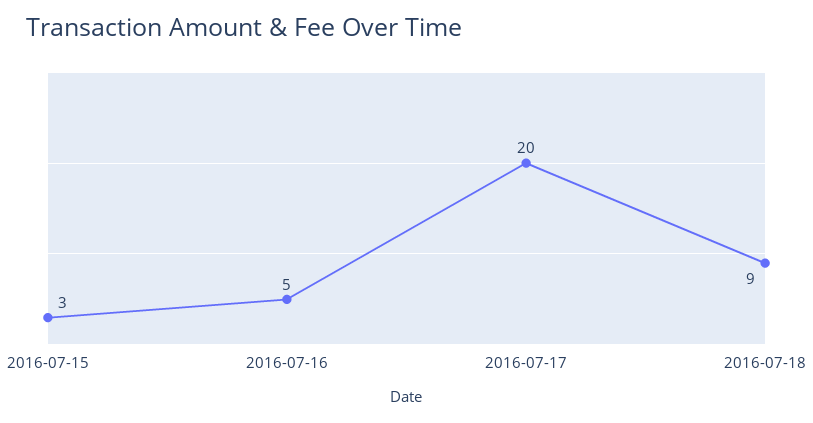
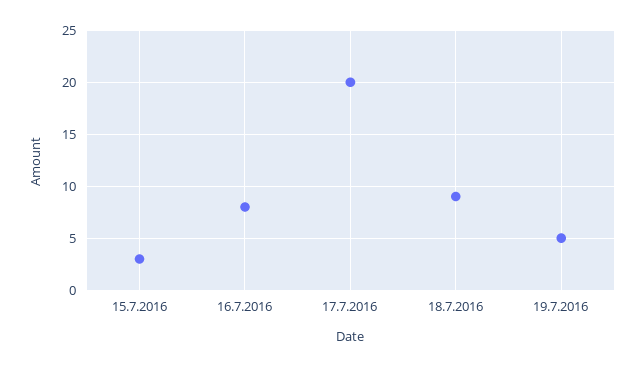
2016-07-16: 5 -> 8
19.7.2016: none -> 5

